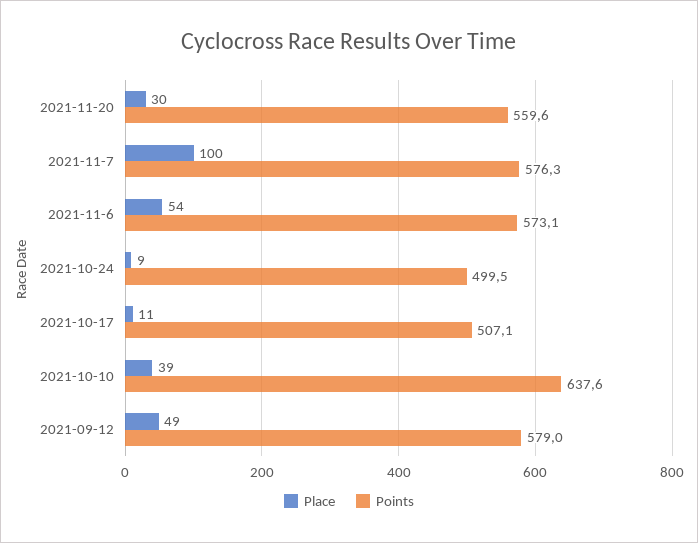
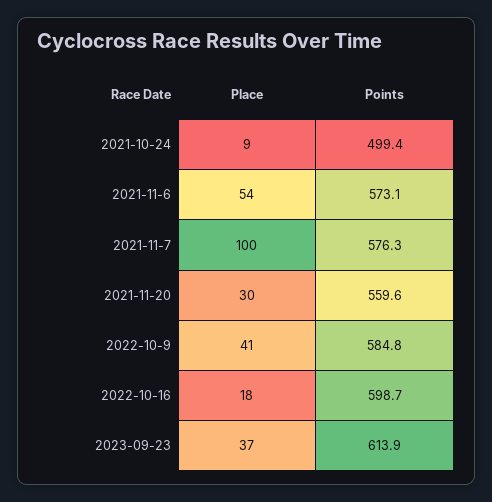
Points, 2021-10-24: 499.5 -> 499.4
Place, 2021-10-17: 11 -> none
Points, 2021-10-17: 507.1 -> none
Place, 2021-10-10: 39 -> none
Points, 2021-10-10: 637.6 -> none
Place, 2021-09-12: 49 -> none
Points, 2021-09-12: 579 -> none
Place, 2022-10-9: none -> 41
Points, 2022-10-9: none -> 584.8
Place, 2022-10-16: none -> 18
Points, 2022-10-16: none -> 598.7
Place, 2023-09-23: none -> 37
Points, 2023-09-23: none -> 613.9

